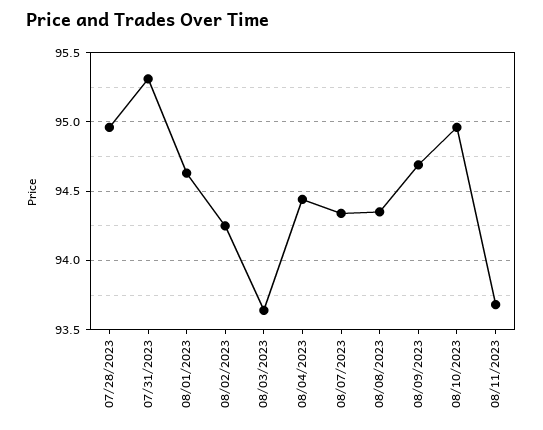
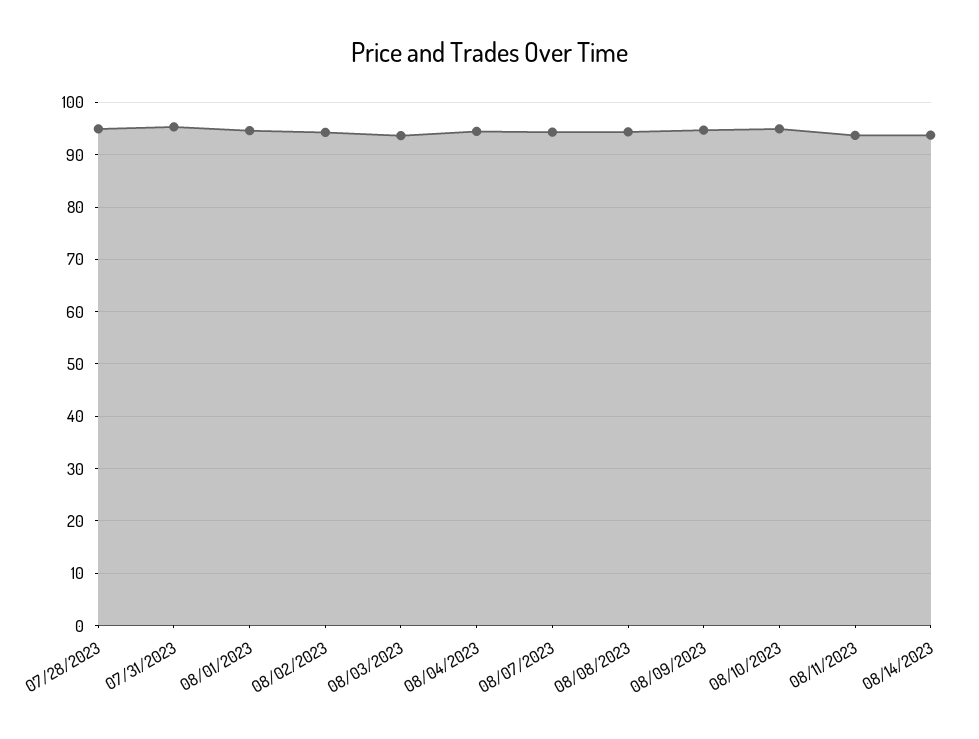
08/14/2023: none -> 94

